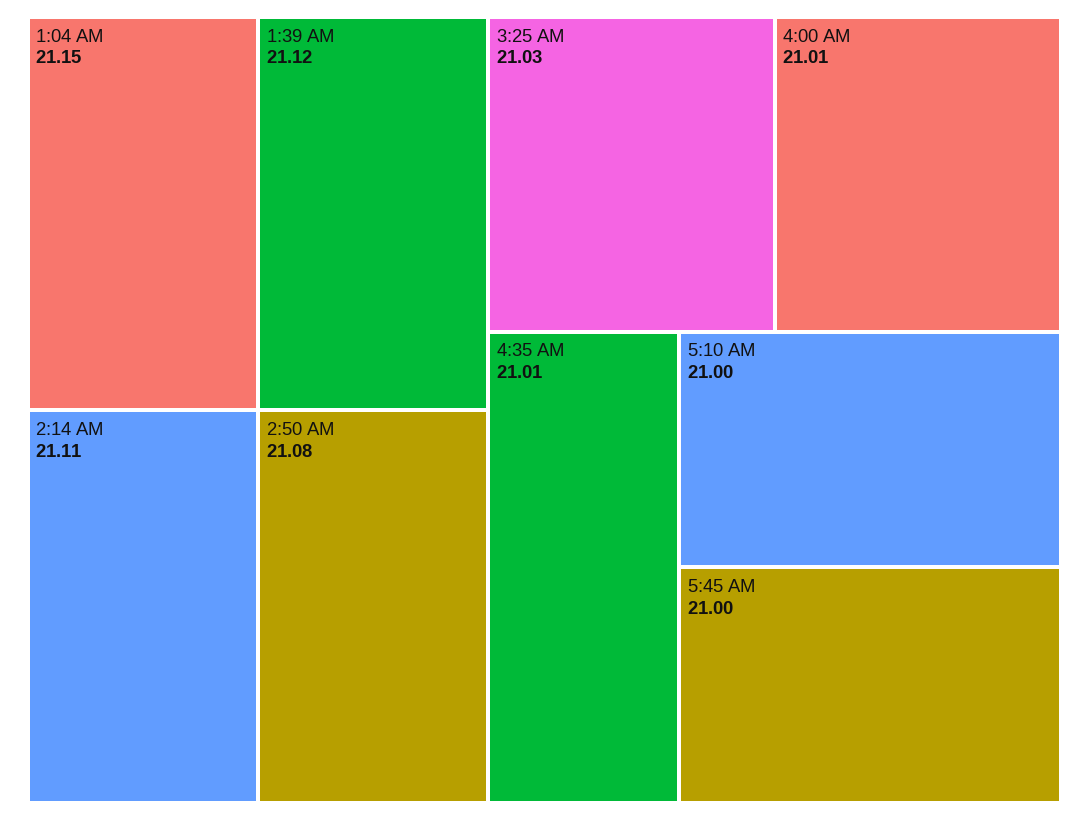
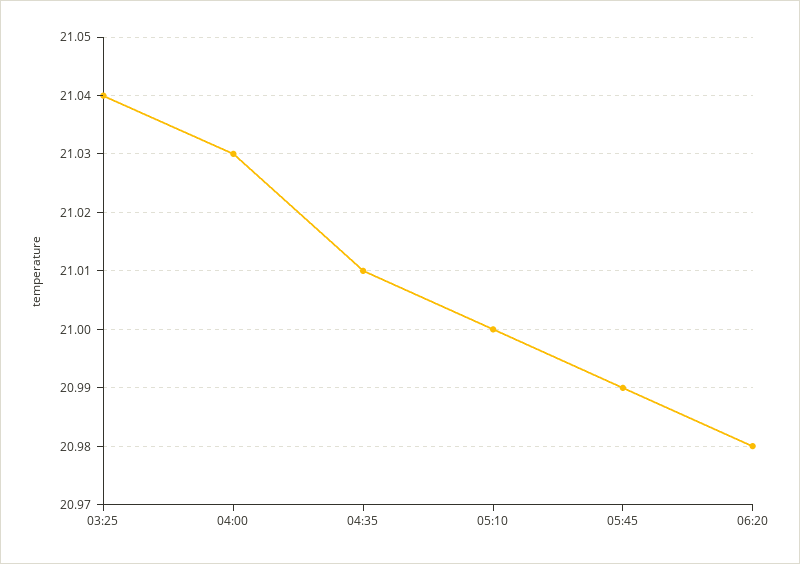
1:04 AM: 21.15 -> none
1:39 AM: 21.12 -> none
2:14 AM: 21.11 -> none
2:50 AM: 21.08 -> none
3:25 AM: 21.03 -> 21.04
4:00 AM: 21.01 -> 21.03
5:45 AM: 21 -> 20.99
06:20: none -> 20.98

